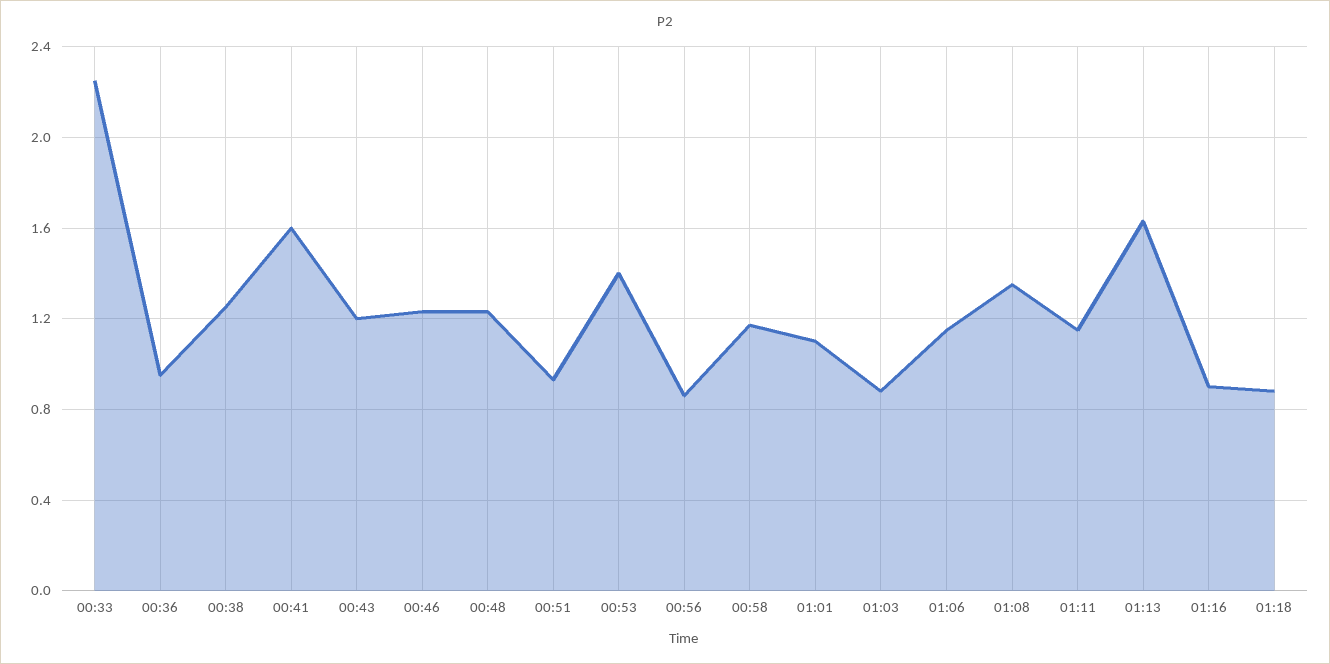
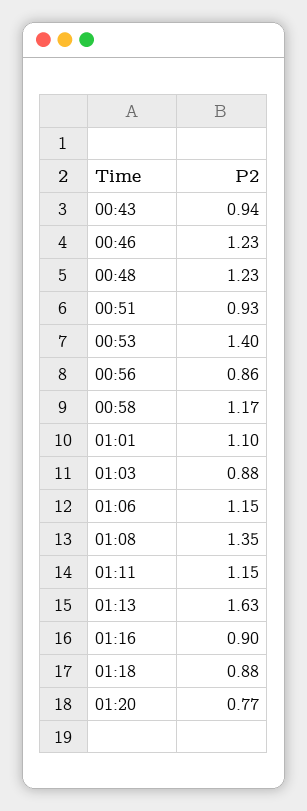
00:33: 2.25 -> none
00:36: 0.95 -> none
00:38: 1.25 -> none
00:41: 1.6 -> none
00:43: 1.2 -> 0.94
01:20: none -> 0.77

